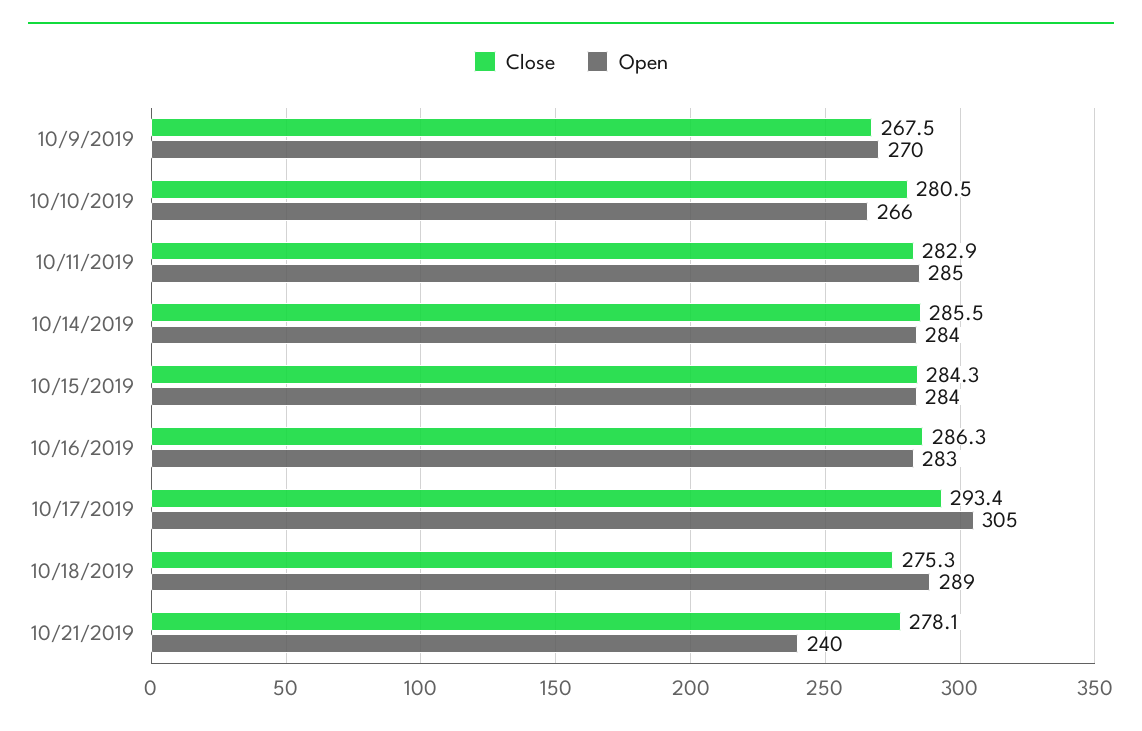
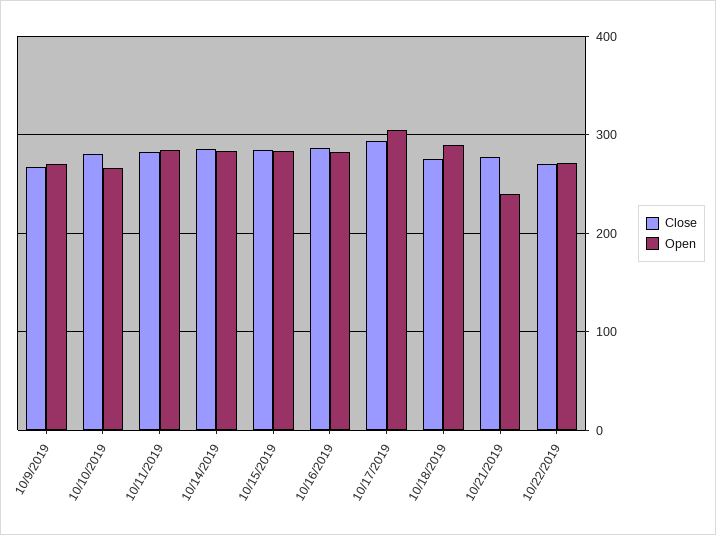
Close, 10/22/2019: none -> 270
Open, 10/22/2019: none -> 270

